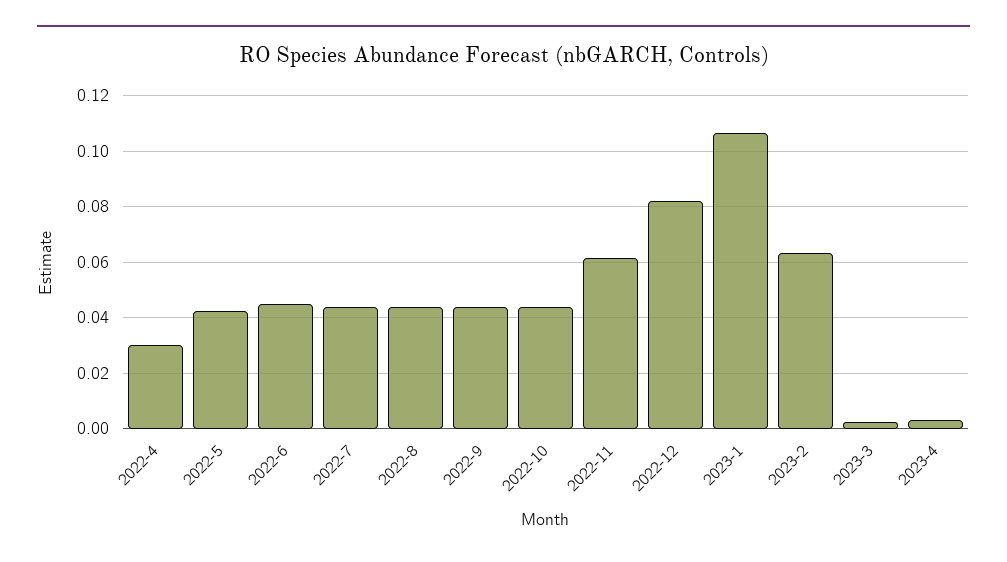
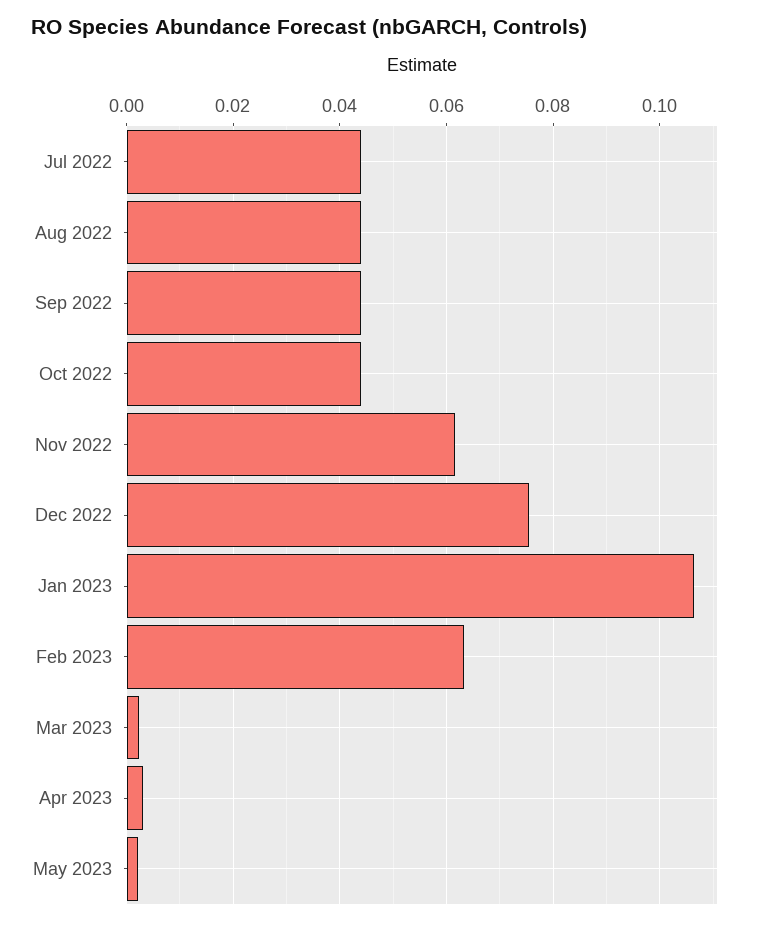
2022-4: 0.03 -> none
2022-5: 0.0425 -> none
2022-6: 0.045 -> none
2022-12: 0.0825 -> 0.076
May 2023: none -> 0.002

